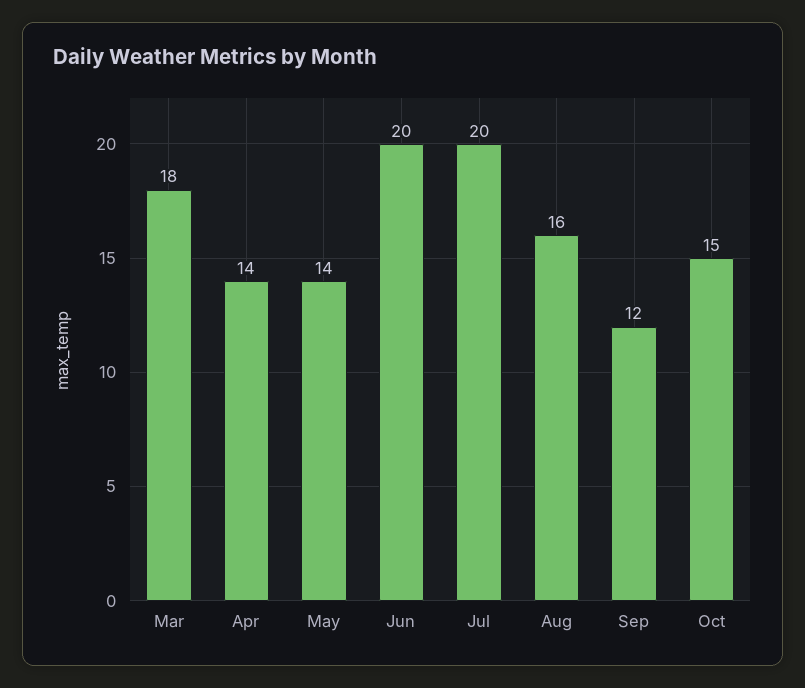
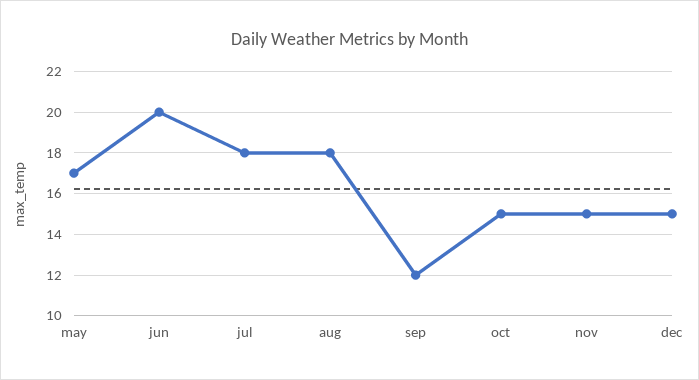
Mar: 18 -> none
Apr: 14 -> none
May: 14 -> 17
Jul: 20 -> 18
Aug: 16 -> 18
nov: none -> 15
dec: none -> 15

